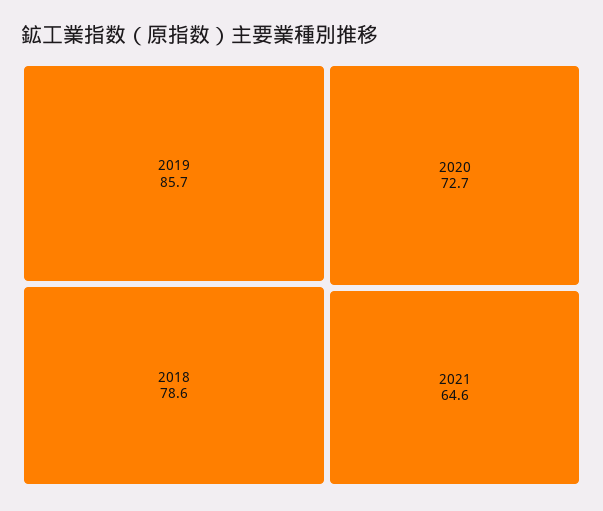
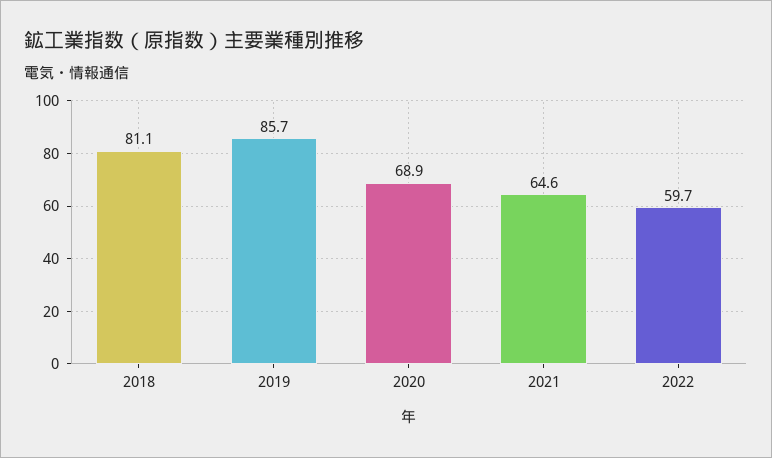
2018: 78.6 -> 81.1
2020: 72.7 -> 68.9
2022: none -> 59.7

